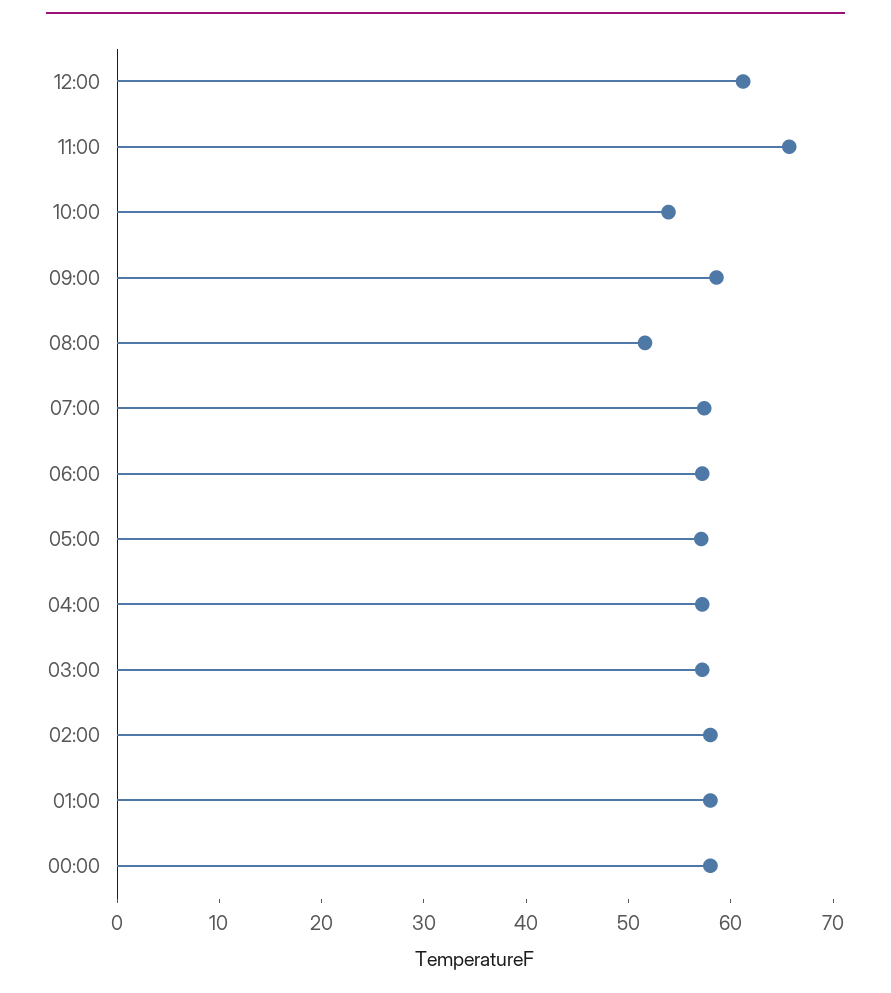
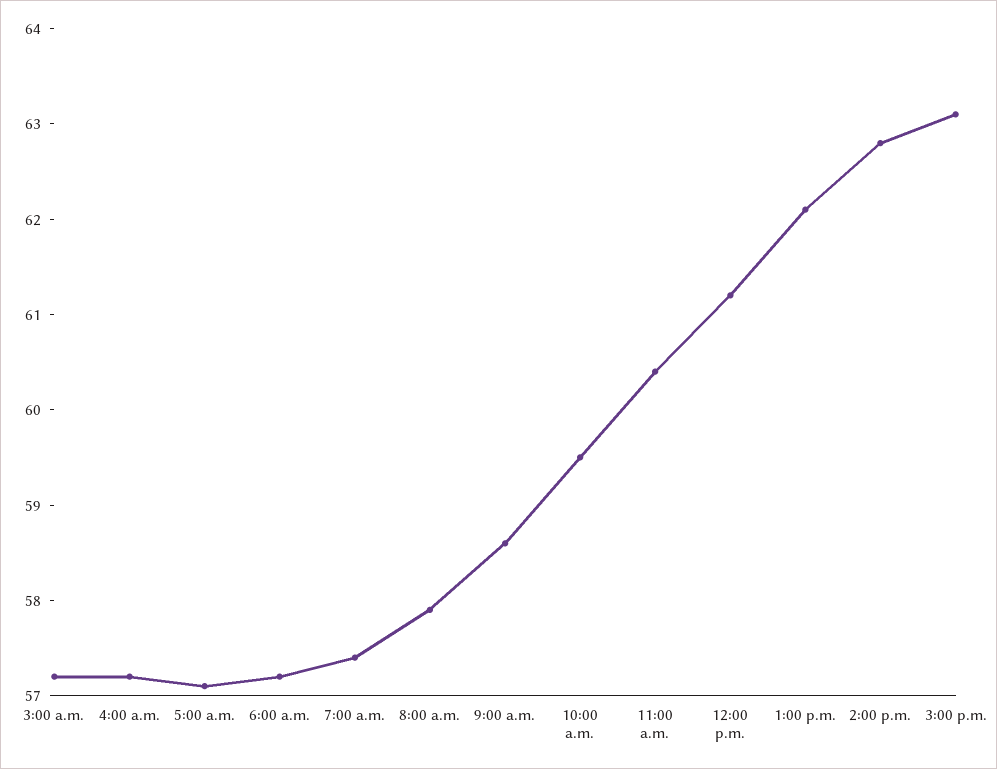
11:00: 66 -> 60.4
10:00: 54 -> 59.5
08:00: 52 -> 57.9
02:00: 58 -> none
01:00: 58 -> none
00:00: 58 -> none
1:00 p.m.: none -> 62.1
2:00 p.m.: none -> 62.8
3:00 p.m.: none -> 63.1

